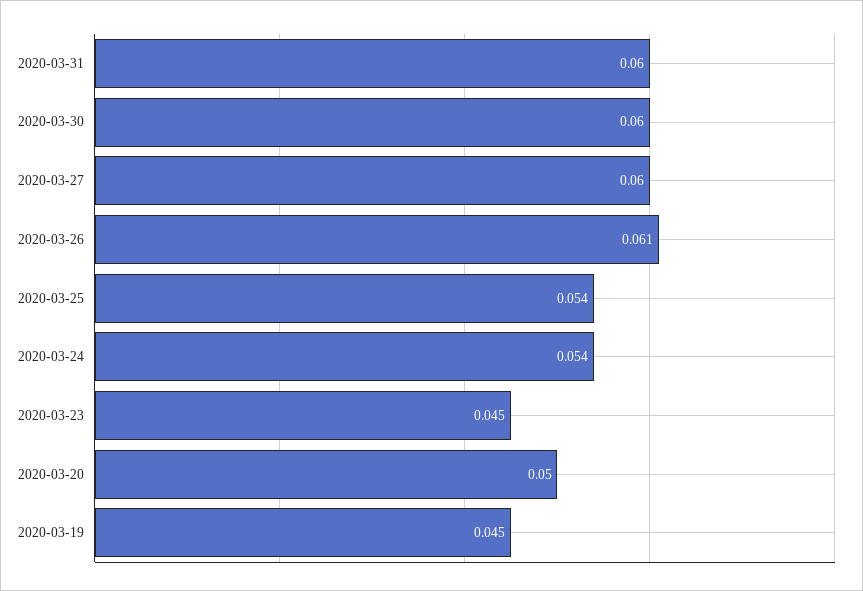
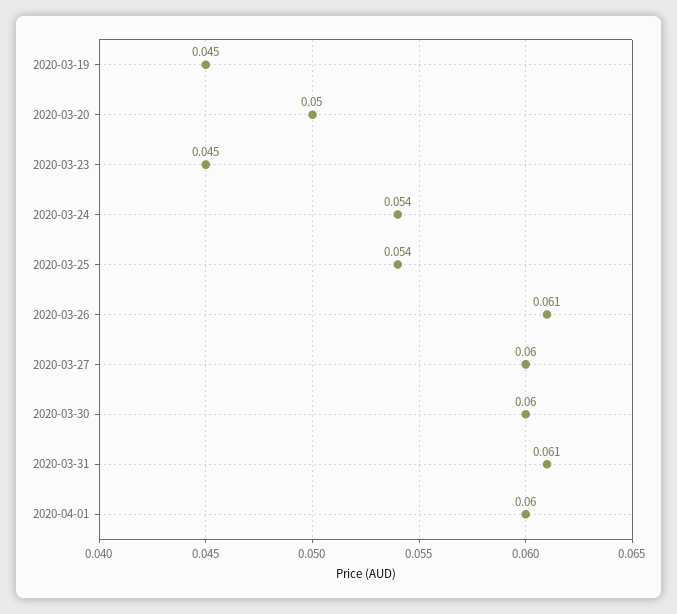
2020-03-31: 0.06 -> 0.061
2020-04-01: none -> 0.06

